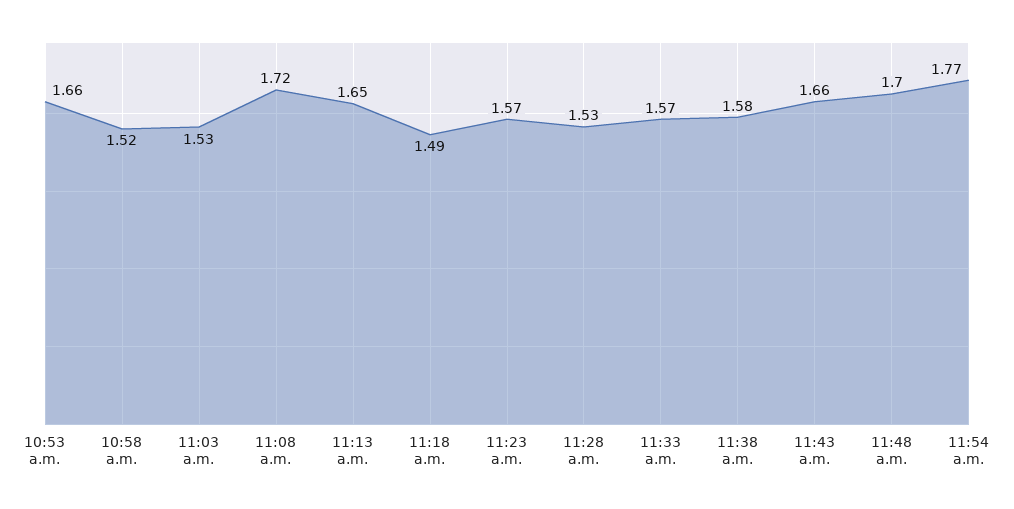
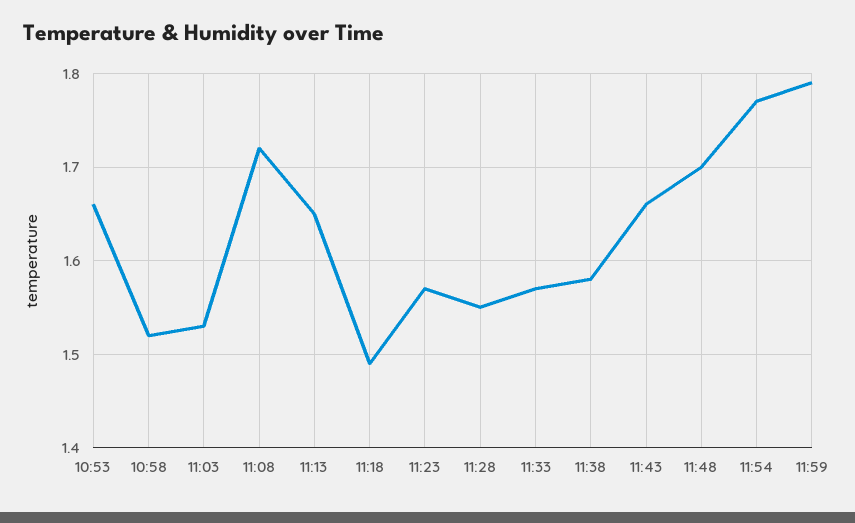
11:28 a.m.: 1.53 -> 1.55
11:59: none -> 1.79

